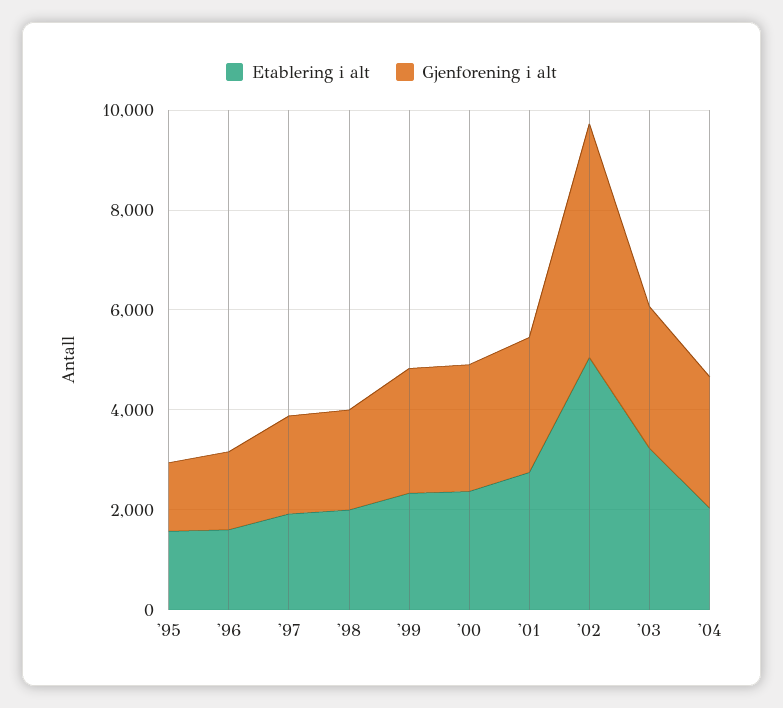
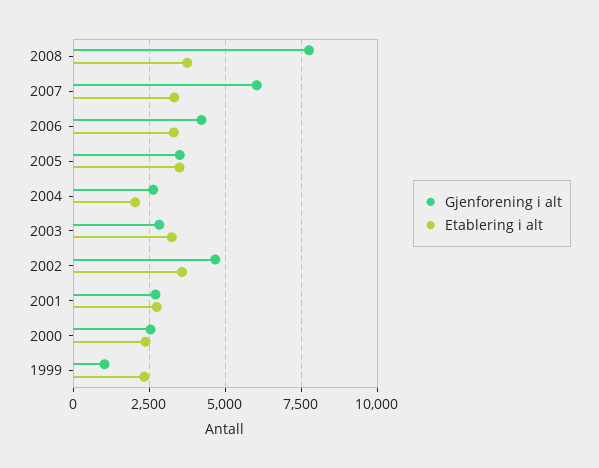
Etablering i alt, '95: 1500 -> none
Gjenforening i alt, '95: 1500 -> none
Etablering i alt, '96: 1500 -> none
Gjenforening i alt, '96: 1500 -> none
Etablering i alt, '97: 2000 -> none
Gjenforening i alt, '97: 2000 -> none
Etablering i alt, '98: 2000 -> none
Gjenforening i alt, '98: 2000 -> none
Gjenforening i alt, '99: 2500 -> 1000
Etablering i alt, '02: 5000 -> 3500
Gjenforening i alt, 2008: none -> 7750
Etablering i alt, 2008: none -> 3750
Gjenforening i alt, 2007: none -> 6000
Etablering i alt, 2007: none -> 3250
Gjenforening i alt, 2006: none -> 4250
Etablering i alt, 2006: none -> 3250
Gjenforening i alt, 2005: none -> 3500
Etablering i alt, 2005: none -> 3500

